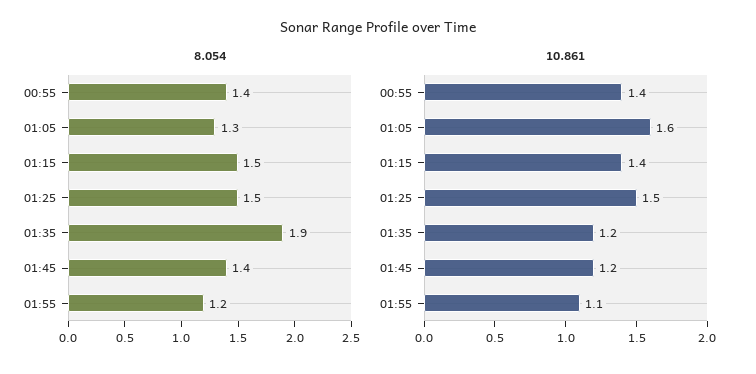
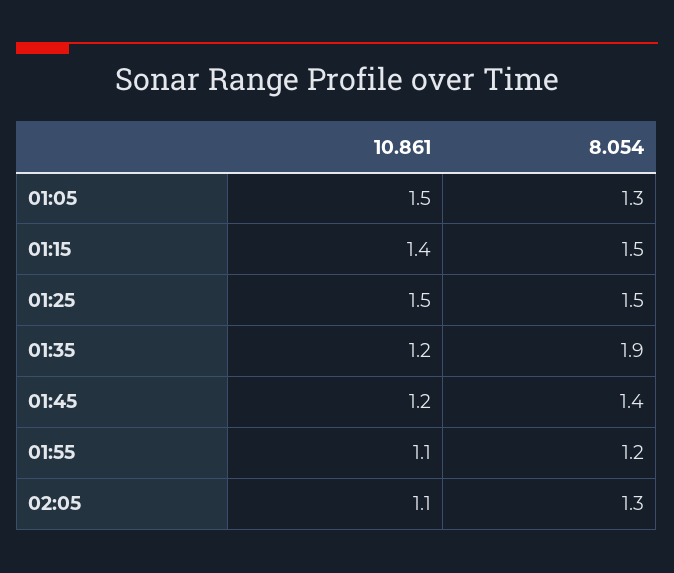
8.054, 00:55: 1.4 -> none
10.861, 00:55: 1.4 -> none
10.861, 01:05: 1.6 -> 1.5
10.861, 02:05: none -> 1.1
8.054, 02:05: none -> 1.3

